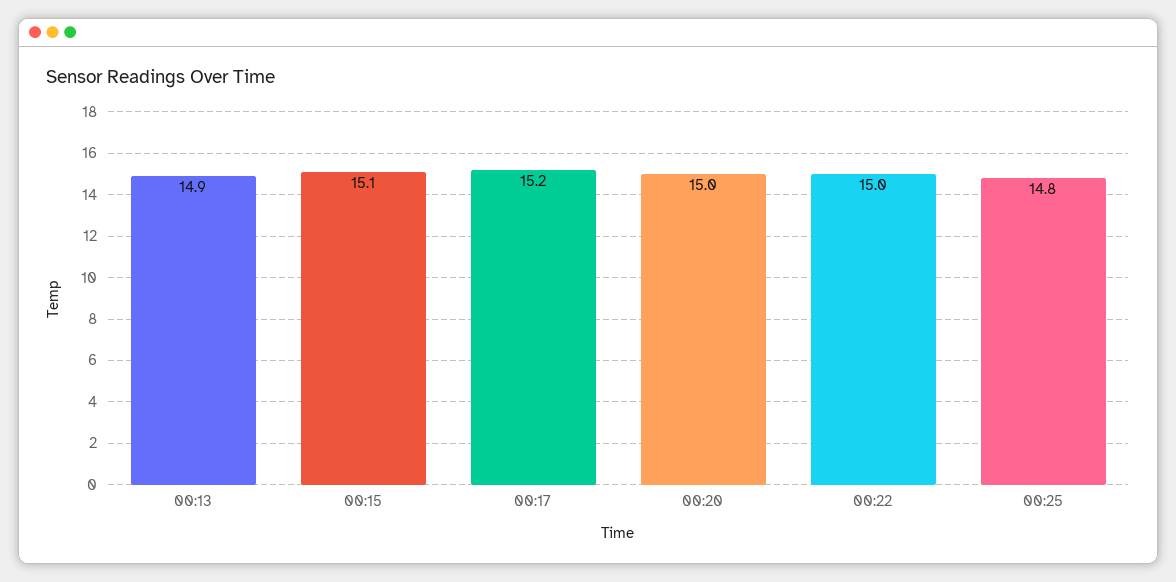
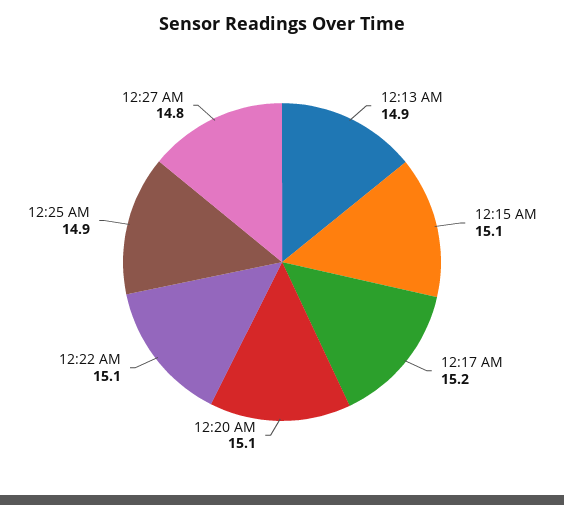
00:20: 15 -> 15.1
00:22: 15 -> 15.1
00:25: 14.8 -> 14.9
12:27 AM: none -> 14.8

